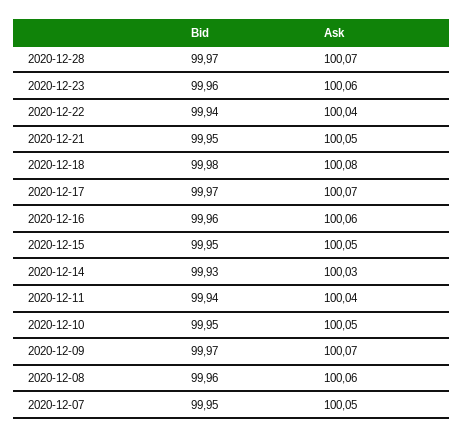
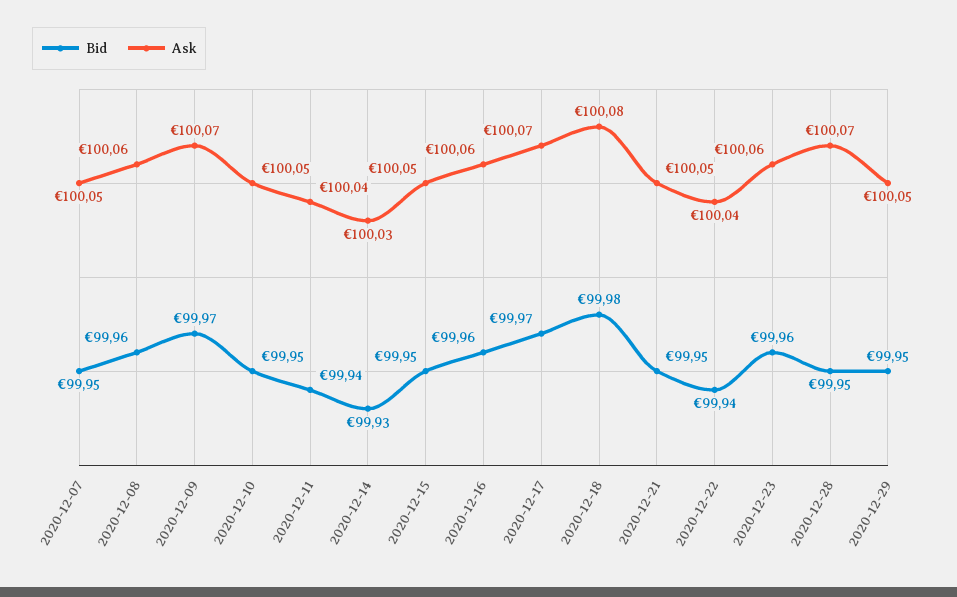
Bid, 2020-12-28: 99.97 -> 99.95
Bid, 2020-12-29: none -> 99.95
Ask, 2020-12-29: none -> 100.05

